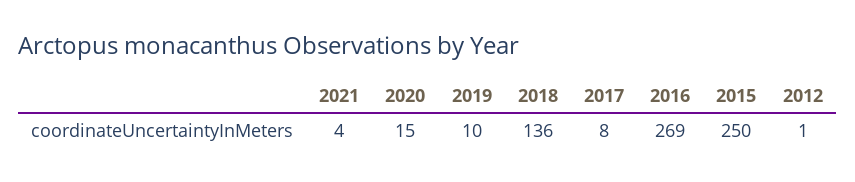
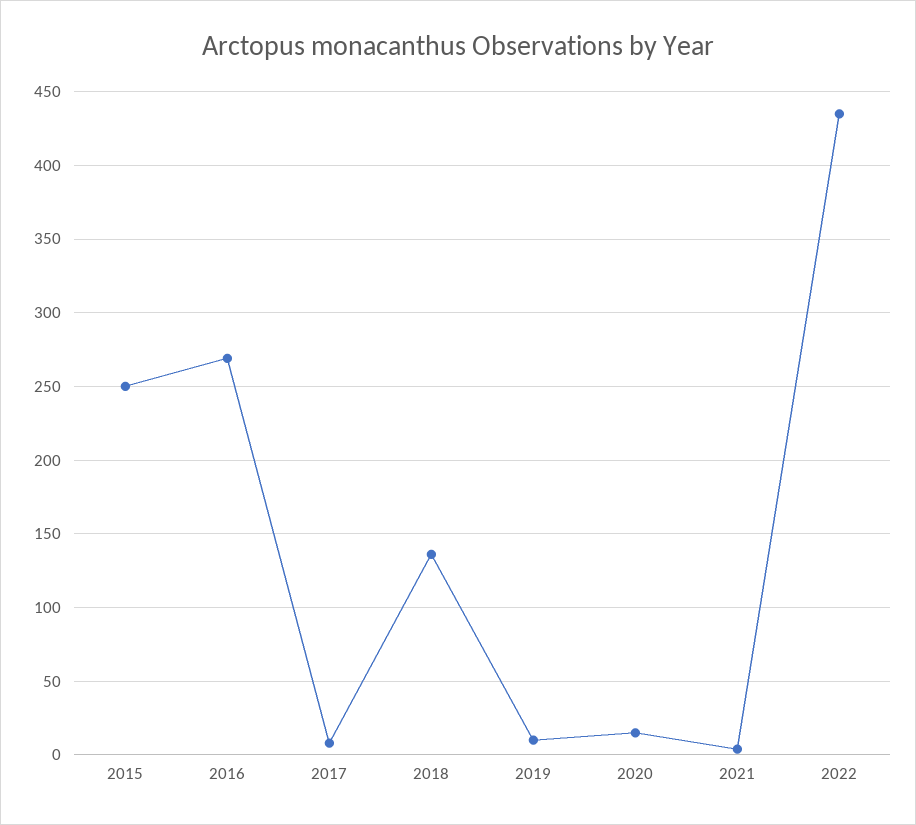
2012: 1 -> none
2022: none -> 435

